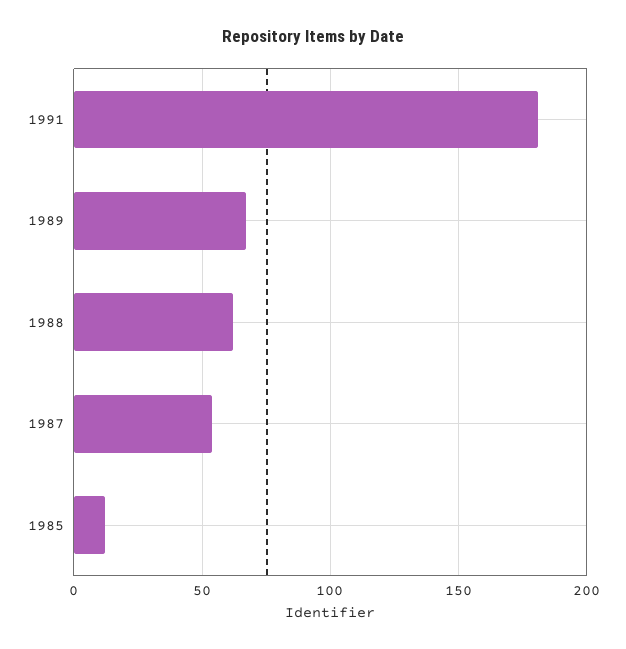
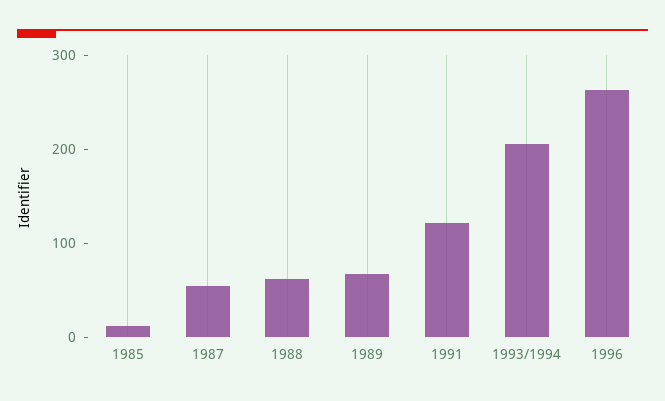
1991: 180 -> 120
1993/1994: none -> 200
1996: none -> 260

